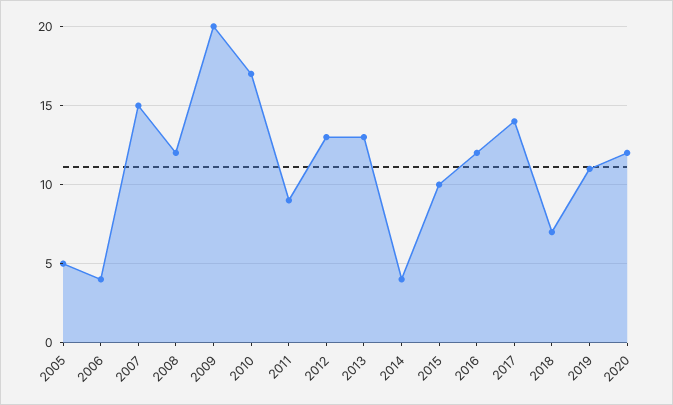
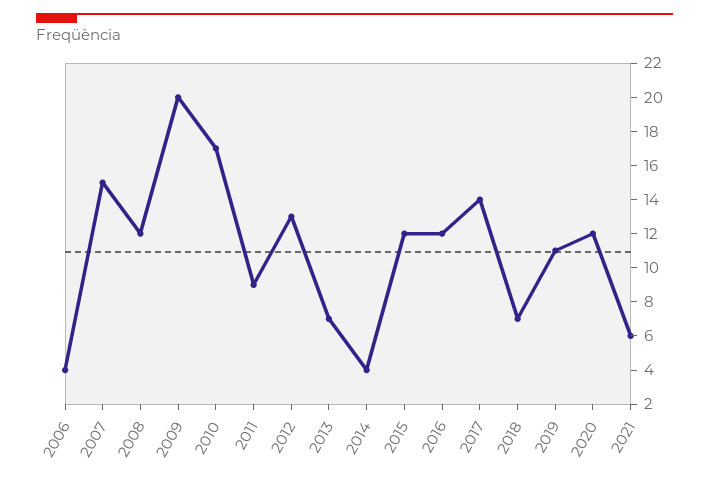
2005: 5 -> none
2013: 13 -> 7
2015: 10 -> 12
2021: none -> 6

